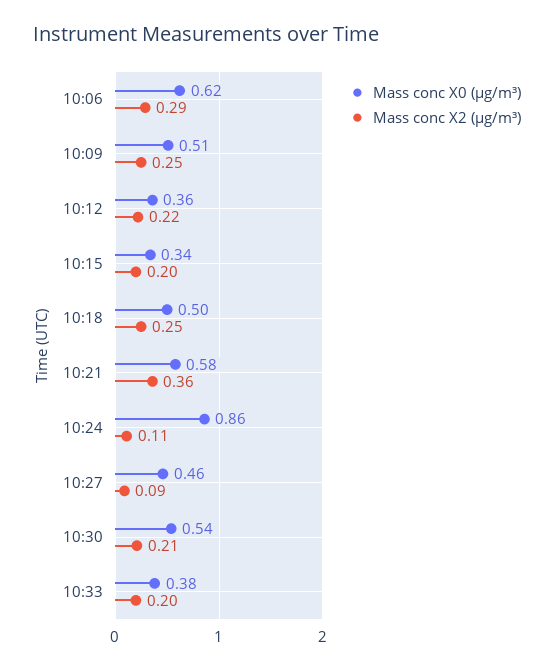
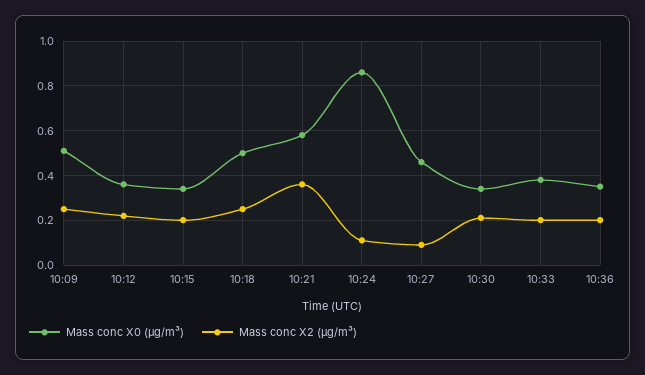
Mass conc X0 (μg/m³), 10:06: 0.62 -> none
Mass conc X2 (μg/m³), 10:06: 0.29 -> none
Mass conc X0 (μg/m³), 10:30: 0.54 -> 0.35
Mass conc X0 (μg/m³), 10:36: none -> 0.35
Mass conc X2 (μg/m³), 10:36: none -> 0.2

